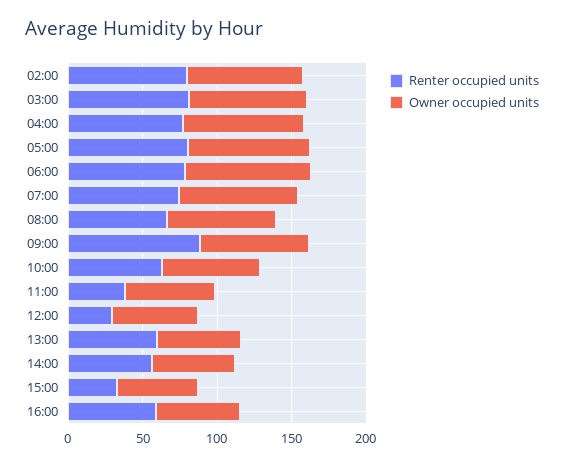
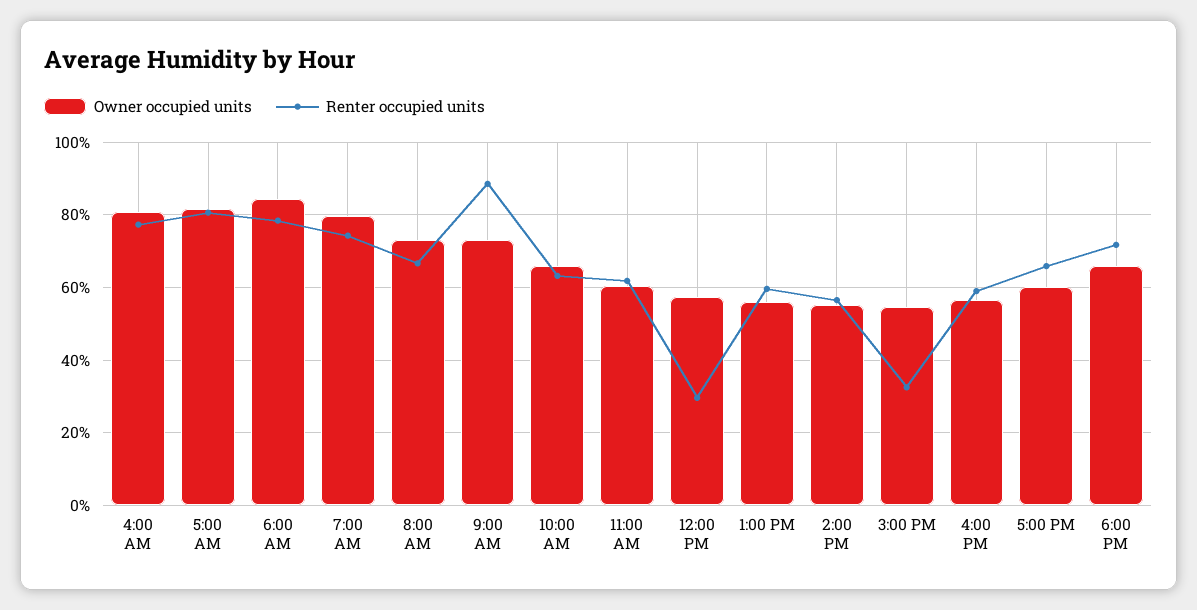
Renter occupied units, 02:00: 80 -> none
Owner occupied units, 02:00: 80 -> none
Renter occupied units, 03:00: 80 -> none
Owner occupied units, 03:00: 80 -> none
Renter occupied units, 11:00: 40 -> 62
Owner occupied units, 5:00 PM: none -> 60
Renter occupied units, 5:00 PM: none -> 66
Owner occupied units, 6:00 PM: none -> 66
Renter occupied units, 6:00 PM: none -> 72

